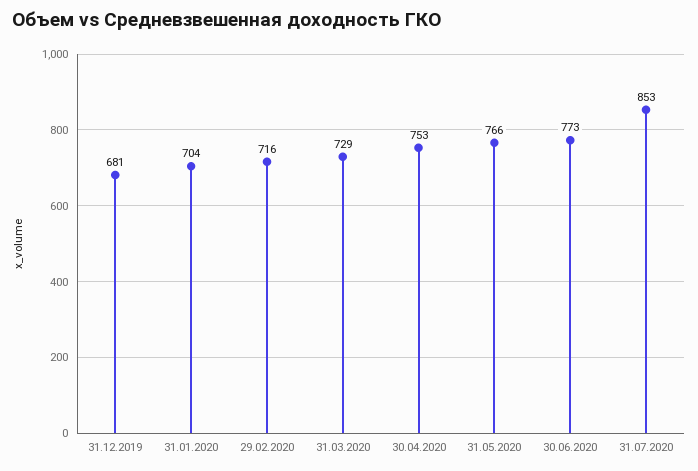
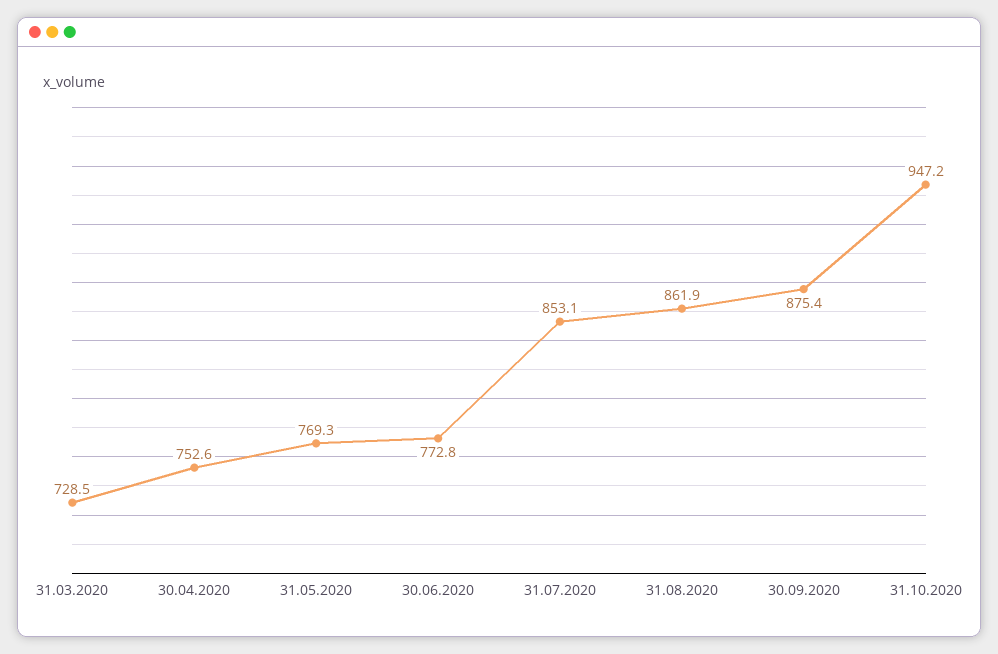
31.12.2019: 681 -> none
31.01.2020: 704 -> none
29.02.2020: 716 -> none
31.05.2020: 766 -> 769.3
31.08.2020: none -> 861.9
30.09.2020: none -> 875.4
31.10.2020: none -> 947.2

